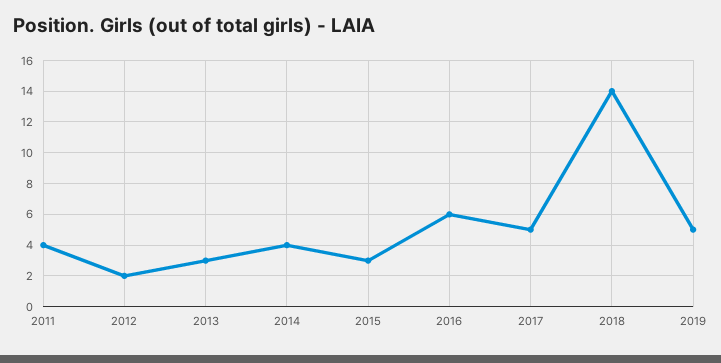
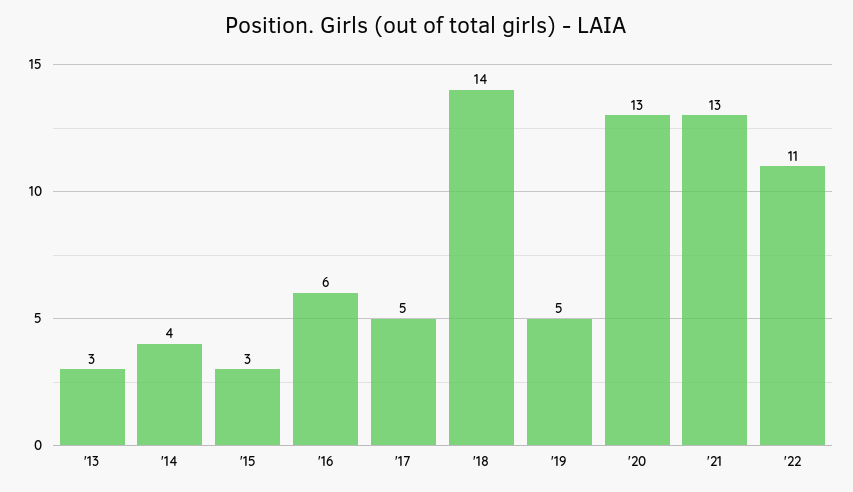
2011: 4 -> none
2012: 2 -> none
'20: none -> 13
'21: none -> 13
'22: none -> 11

